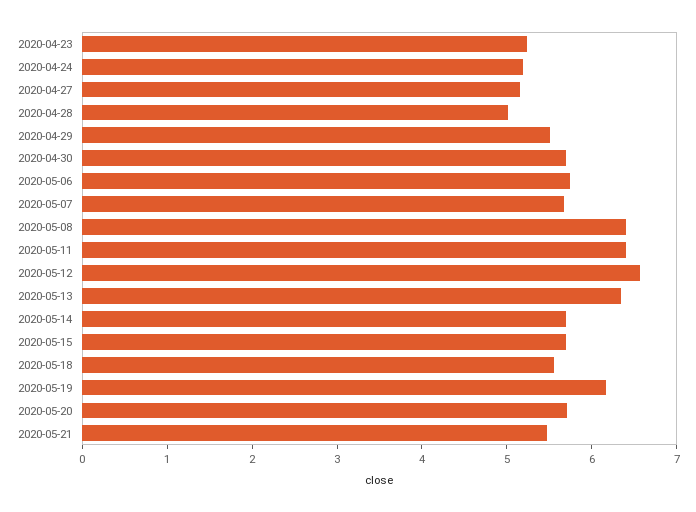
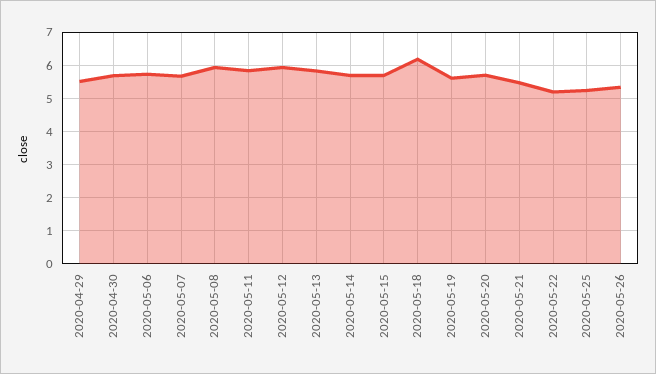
2020-04-23: 5.2 -> none
2020-04-24: 5.2 -> none
2020-04-27: 5.2 -> none
2020-04-28: 5 -> none
2020-05-08: 6.4 -> 6
2020-05-11: 6.4 -> 5.8
2020-05-12: 6.6 -> 6
2020-05-13: 6.4 -> 5.8
2020-05-18: 5.6 -> 6.2
2020-05-19: 6.2 -> 5.6
2020-05-22: none -> 5.2
2020-05-25: none -> 5.2
2020-05-26: none -> 5.4

